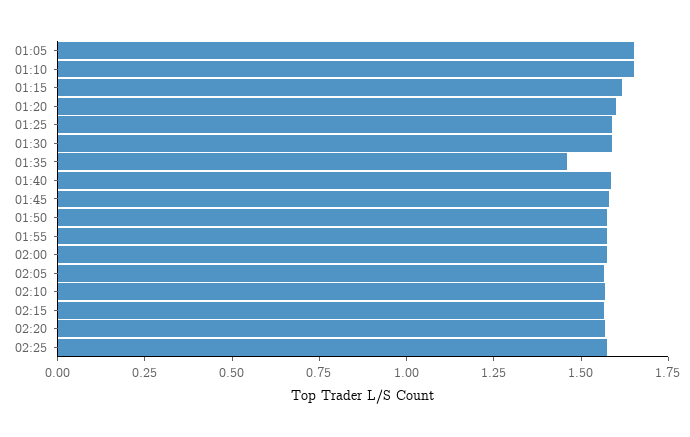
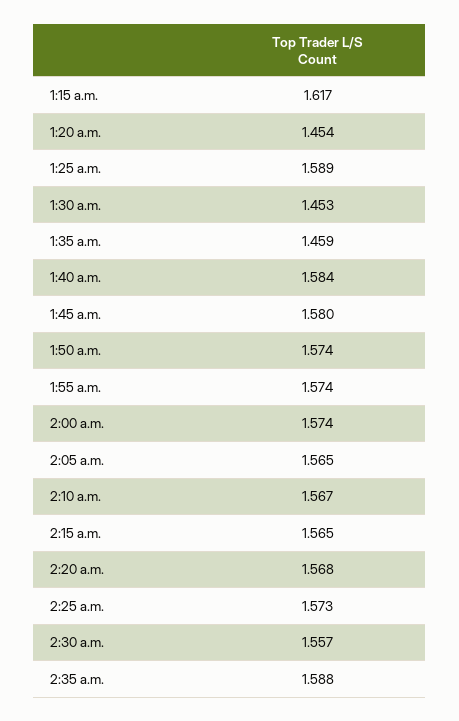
01:05: 1.65 -> none
01:10: 1.65 -> none
01:20: 1.6 -> 1.454
01:30: 1.6 -> 1.453
2:30 a.m.: none -> 1.557
2:35 a.m.: none -> 1.588

